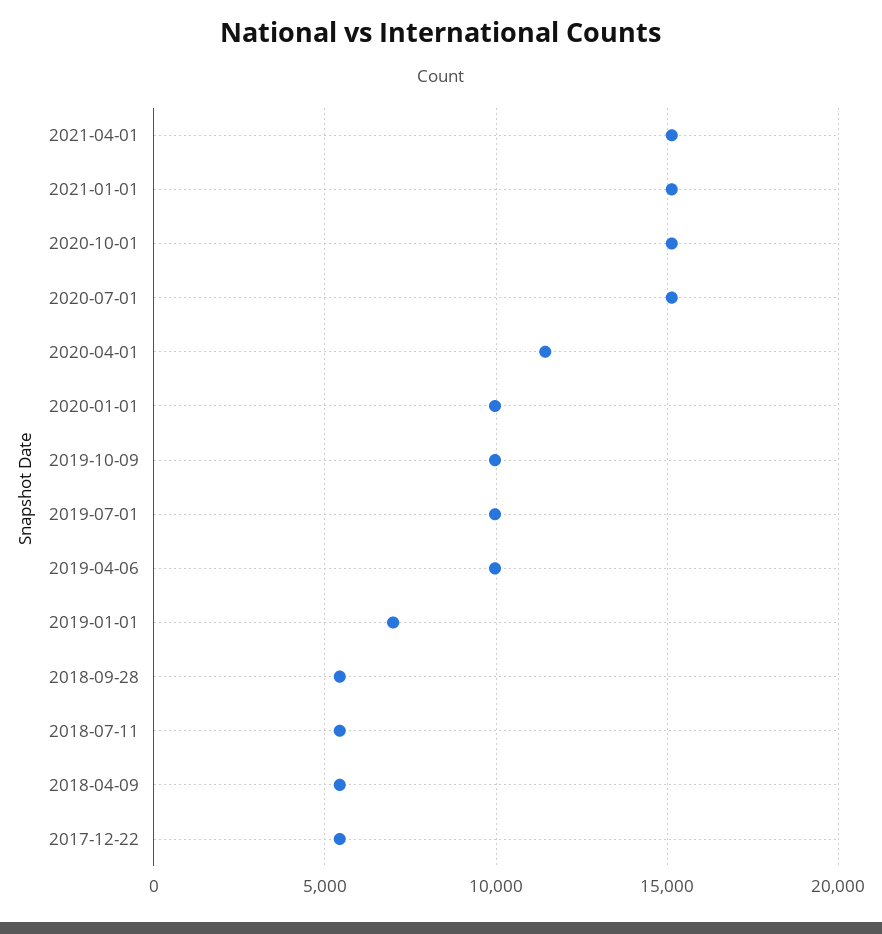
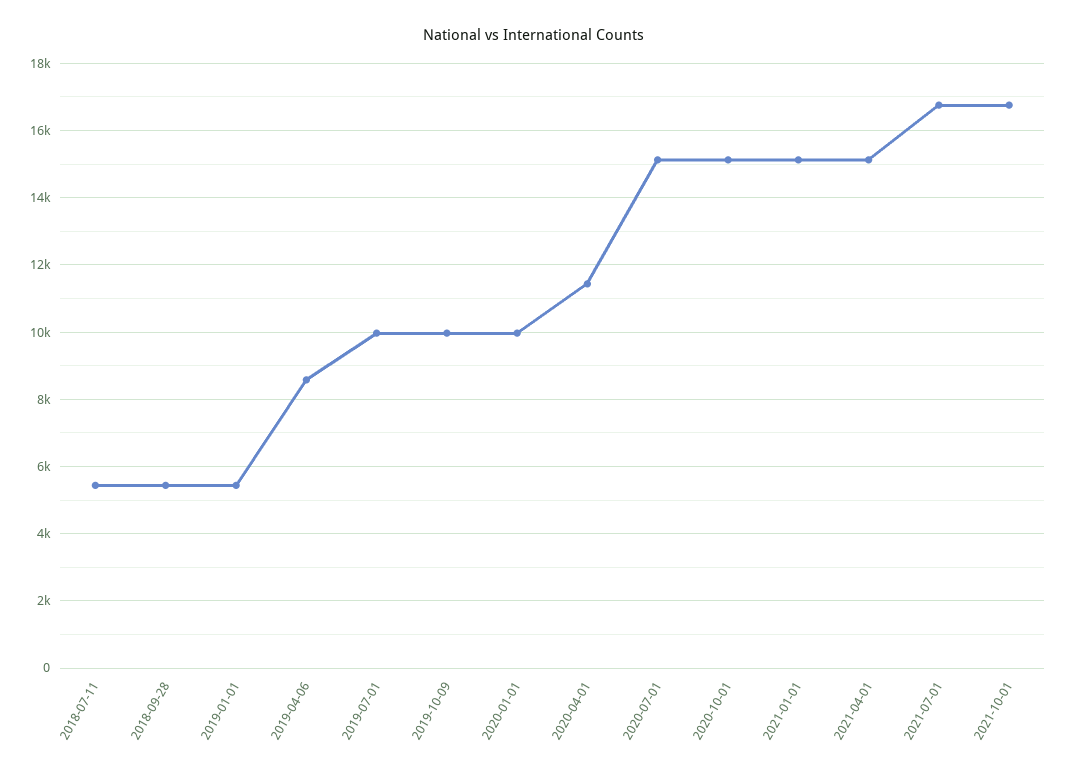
2019-04-06: 10000 -> 8600
2019-01-01: 7000 -> 5400
2018-04-09: 5500 -> none
2017-12-22: 5500 -> none
2021-07-01: none -> 16800
2021-10-01: none -> 16800

